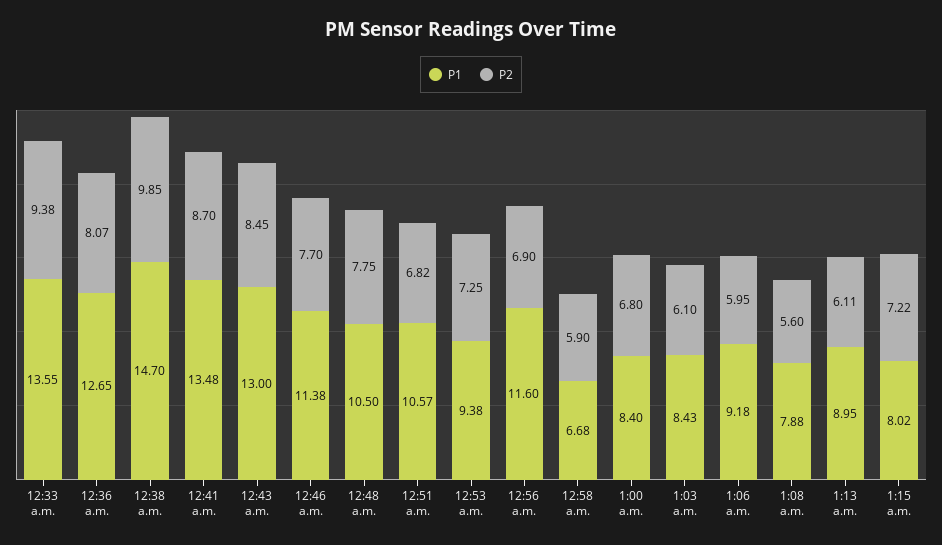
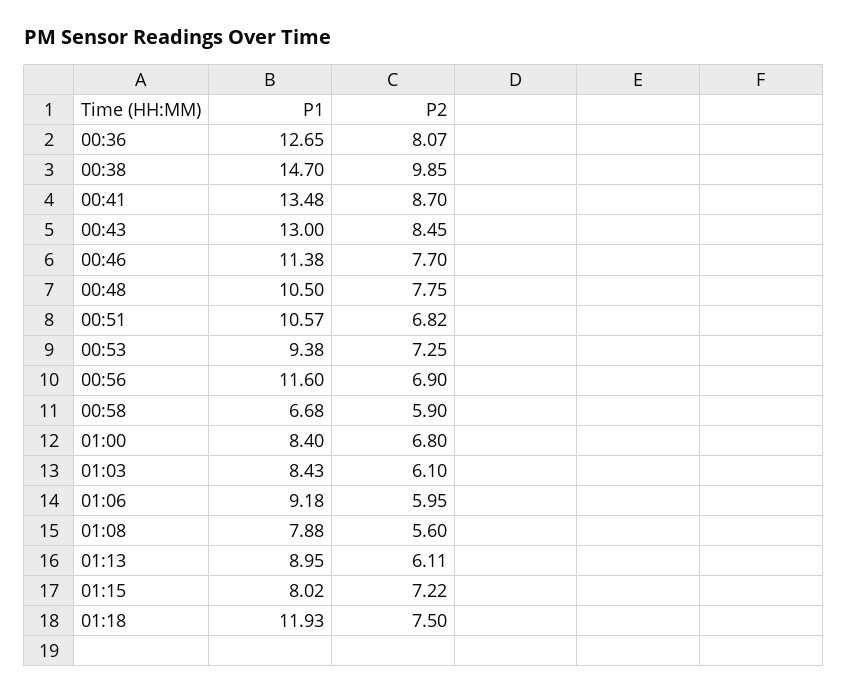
P1, 12:33 a.m.: 13.55 -> none
P2, 12:33 a.m.: 9.38 -> none
P1, 01:18: none -> 11.93
P2, 01:18: none -> 7.5

